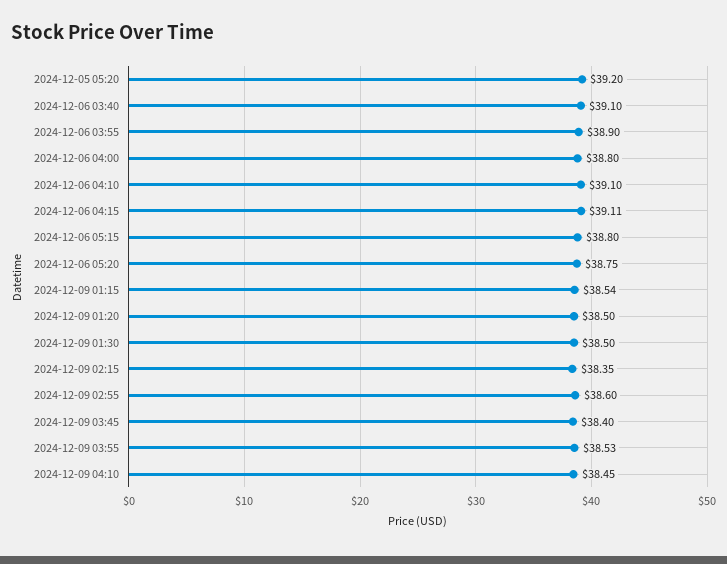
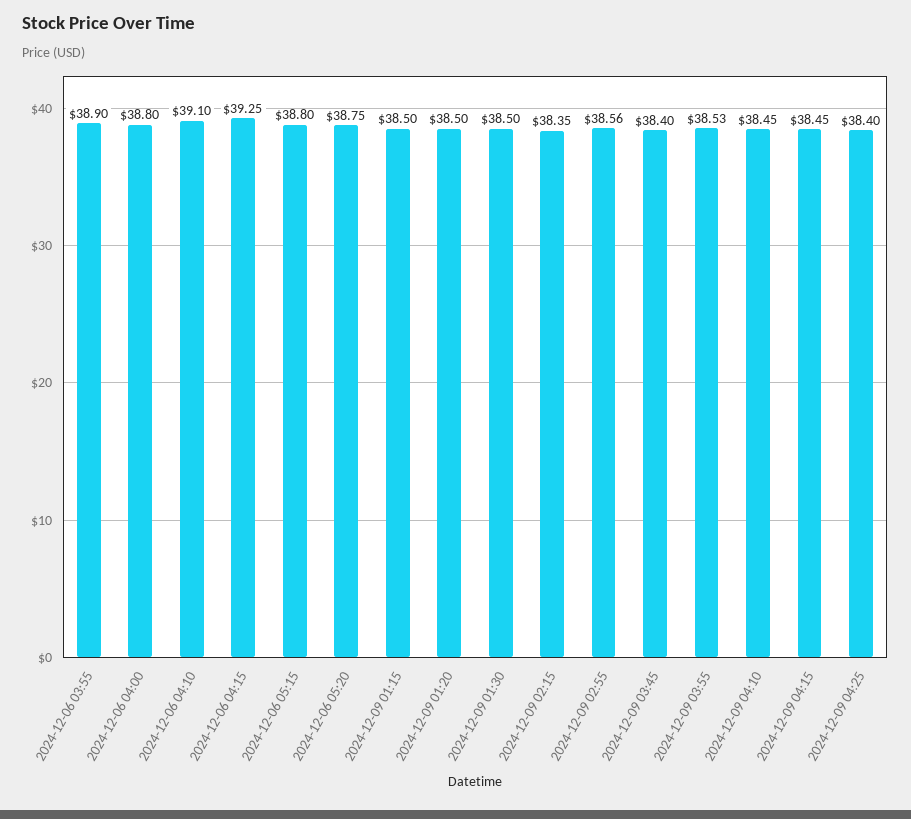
2024-12-05 05:20: 39.2 -> none
2024-12-06 03:40: 39.1 -> none
2024-12-06 04:15: 39.11 -> 39.25
2024-12-09 01:15: 38.54 -> 38.5
2024-12-09 02:55: 38.6 -> 38.56
2024-12-09 04:15: none -> 38.45
2024-12-09 04:25: none -> 38.4

